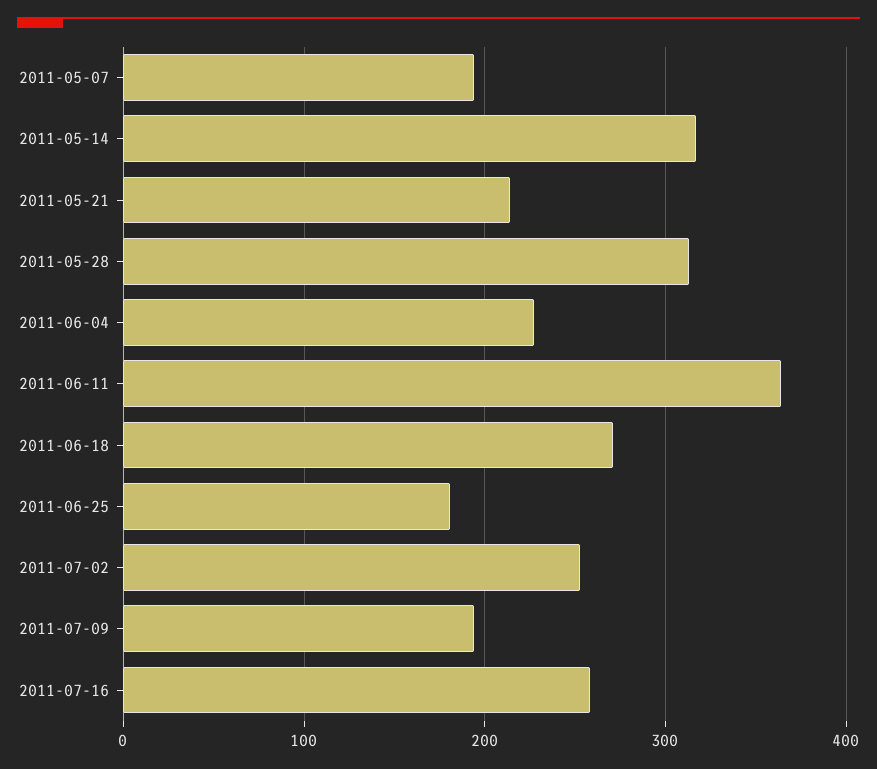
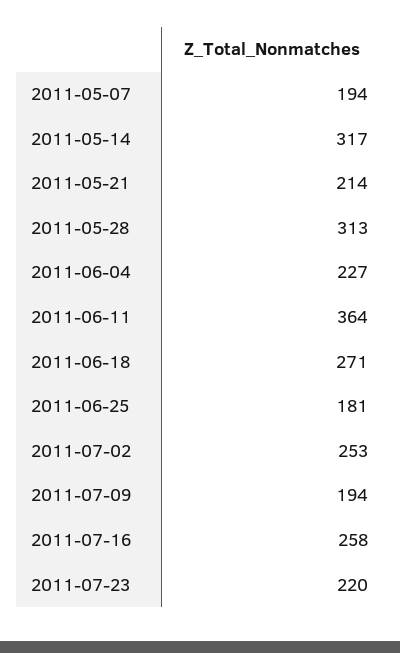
2011-07-23: none -> 220

